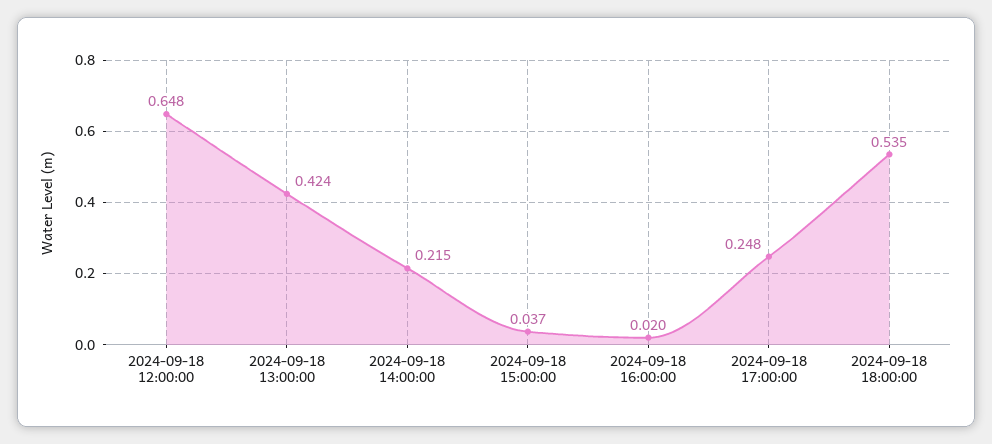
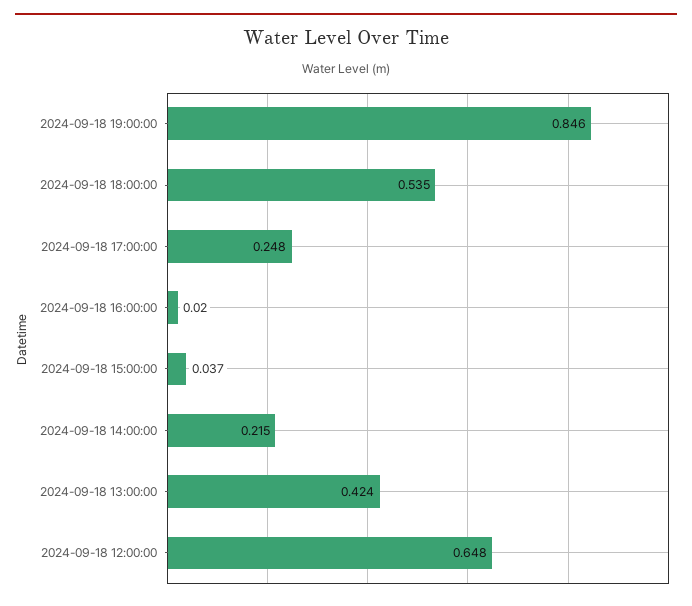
2024-09-18 19:00:00: none -> 0.846

